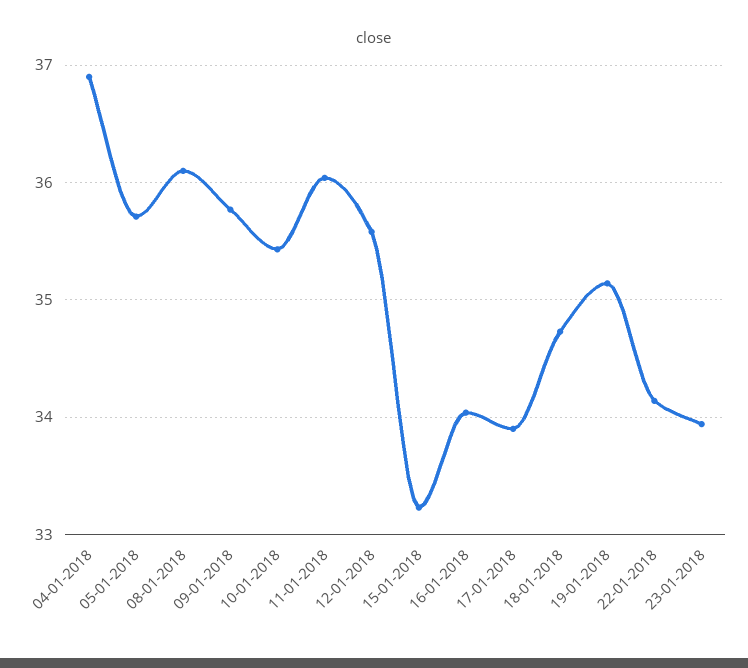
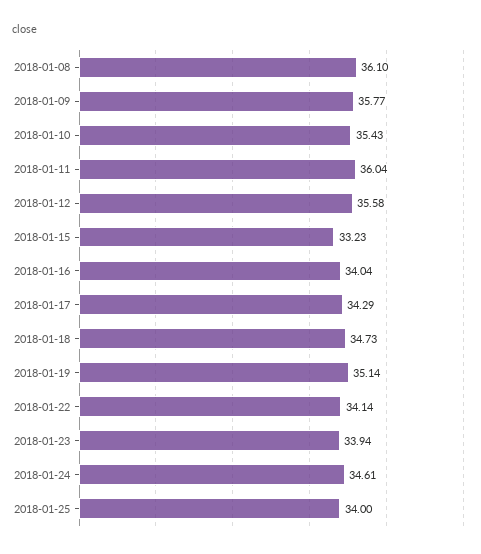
04-01-2018: 36.9 -> none
05-01-2018: 35.7 -> none
17-01-2018: 33.9 -> 34.29
2018-01-24: none -> 34.61
2018-01-25: none -> 34

